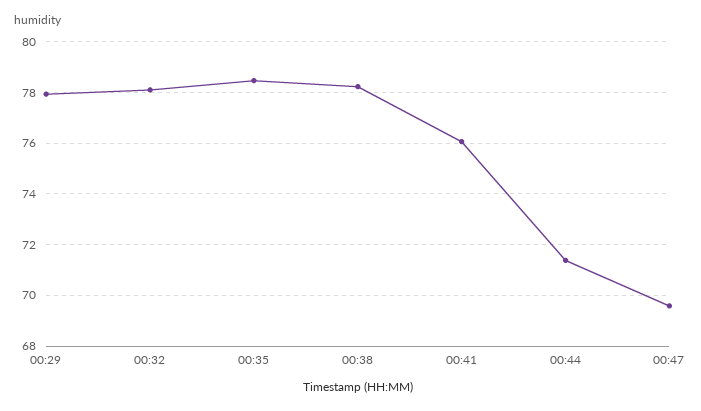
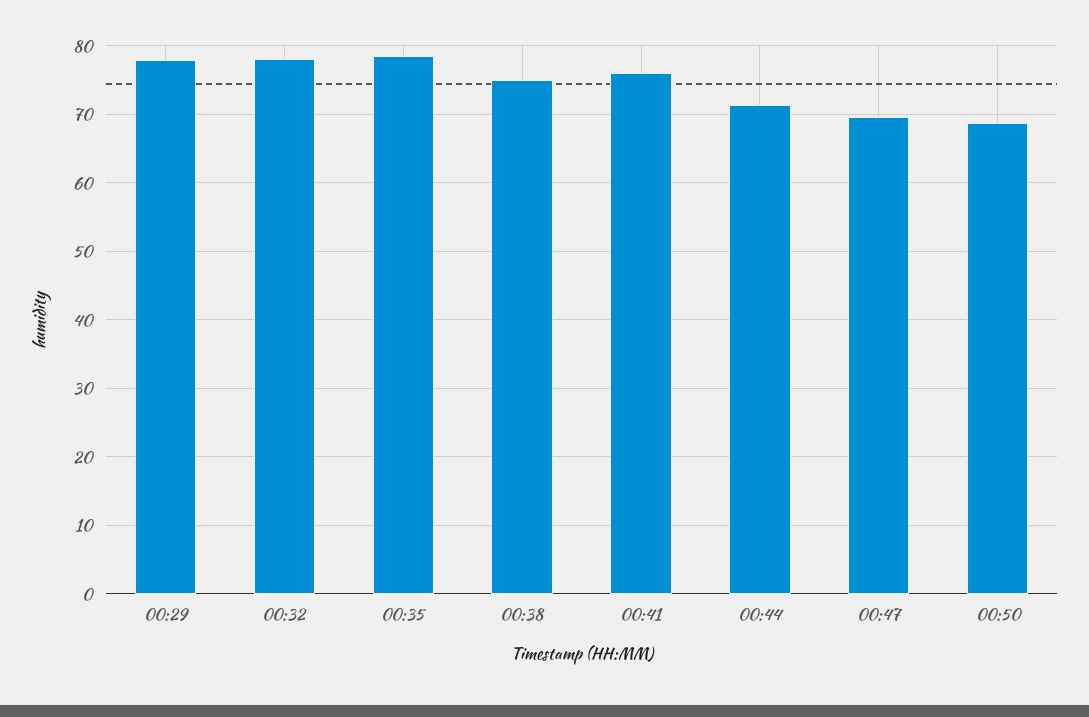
00:38: 78.25 -> 75
00:50: none -> 69

